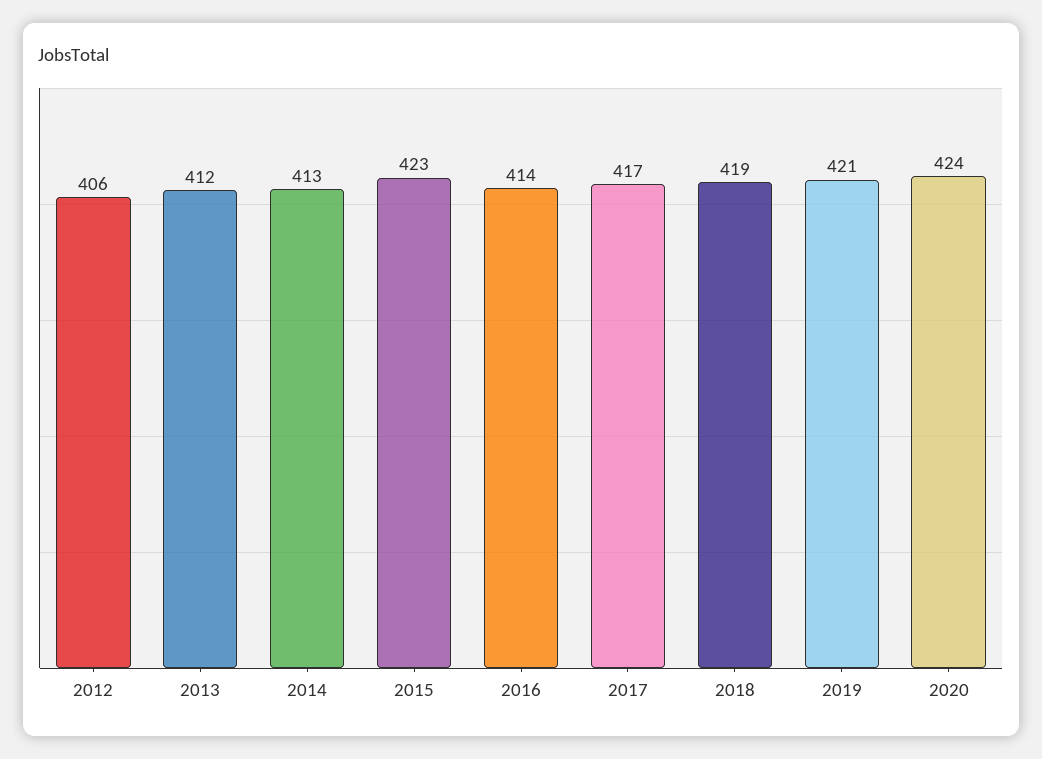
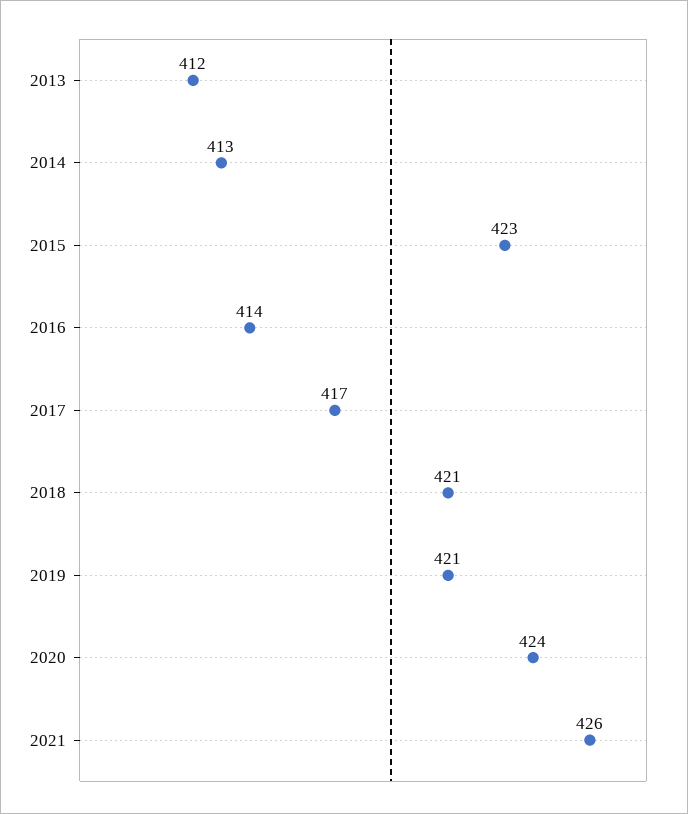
2012: 406 -> none
2018: 419 -> 421
2021: none -> 426

